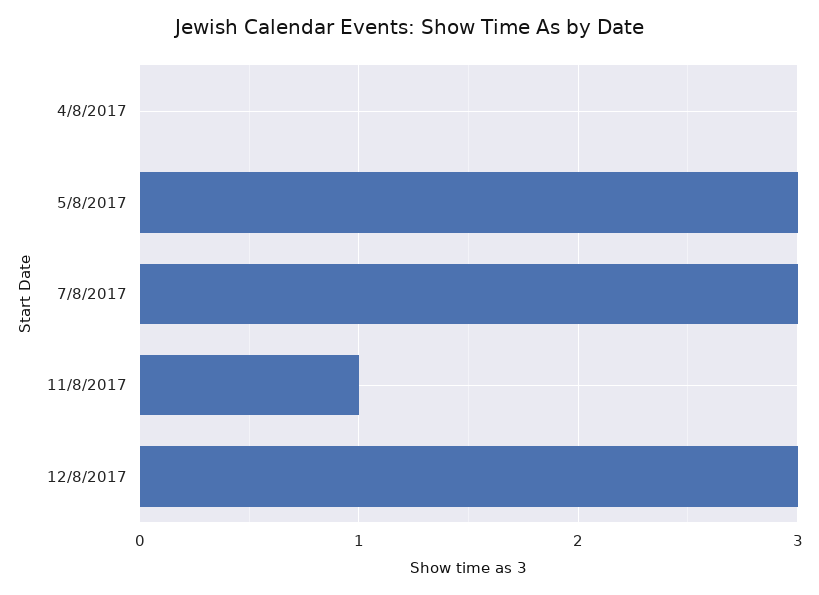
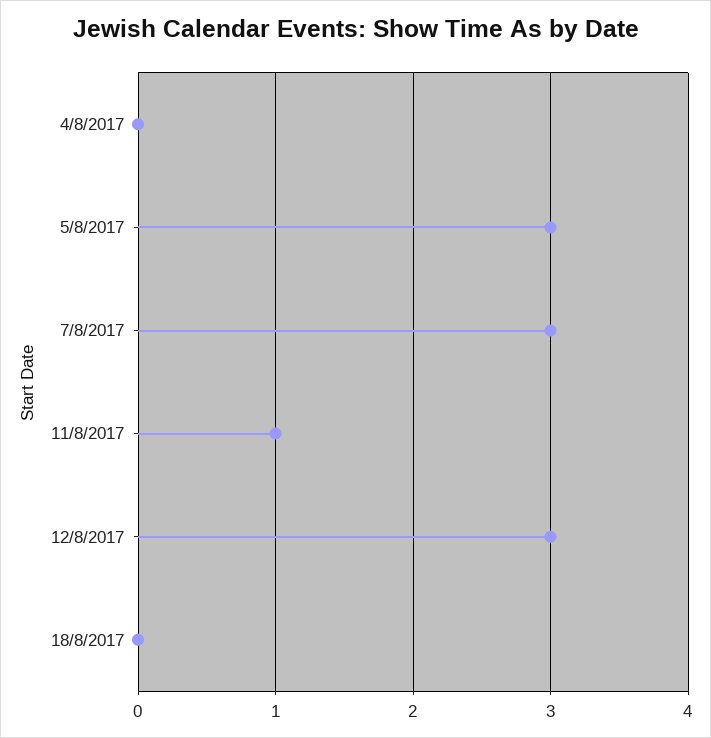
18/8/2017: none -> 0

